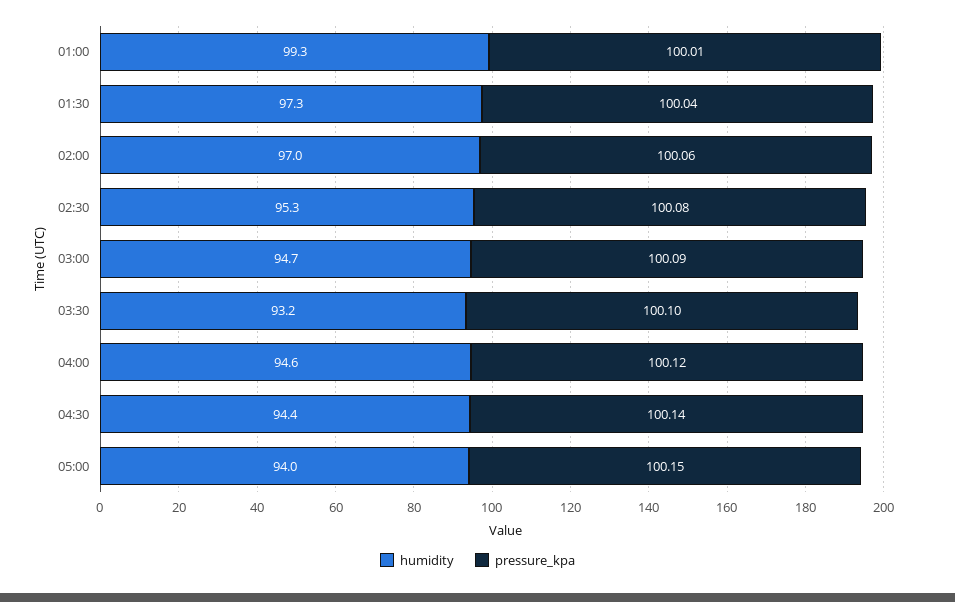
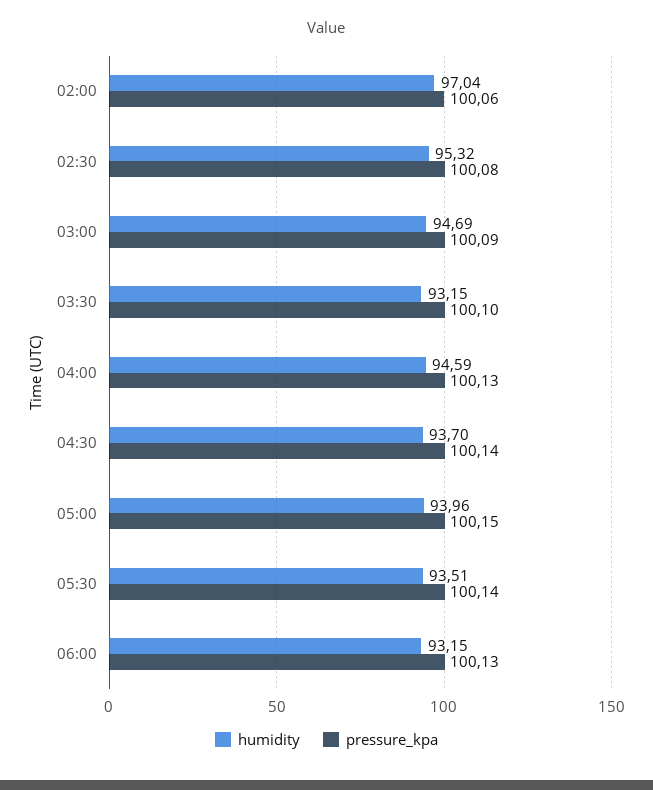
humidity, 01:00: 99.3 -> none
pressure_kpa, 01:00: 100.01 -> none
humidity, 01:30: 97.3 -> none
pressure_kpa, 01:30: 100.04 -> none
pressure_kpa, 04:00: 100.12 -> 100.13
humidity, 04:30: 94.4 -> 93.7
humidity, 05:30: none -> 93.51
pressure_kpa, 05:30: none -> 100.14
humidity, 06:00: none -> 93.15
pressure_kpa, 06:00: none -> 100.13

